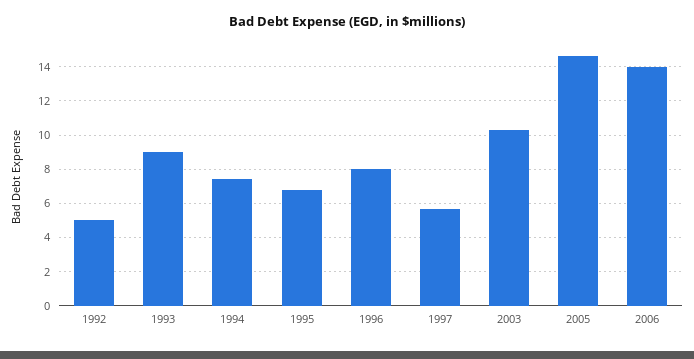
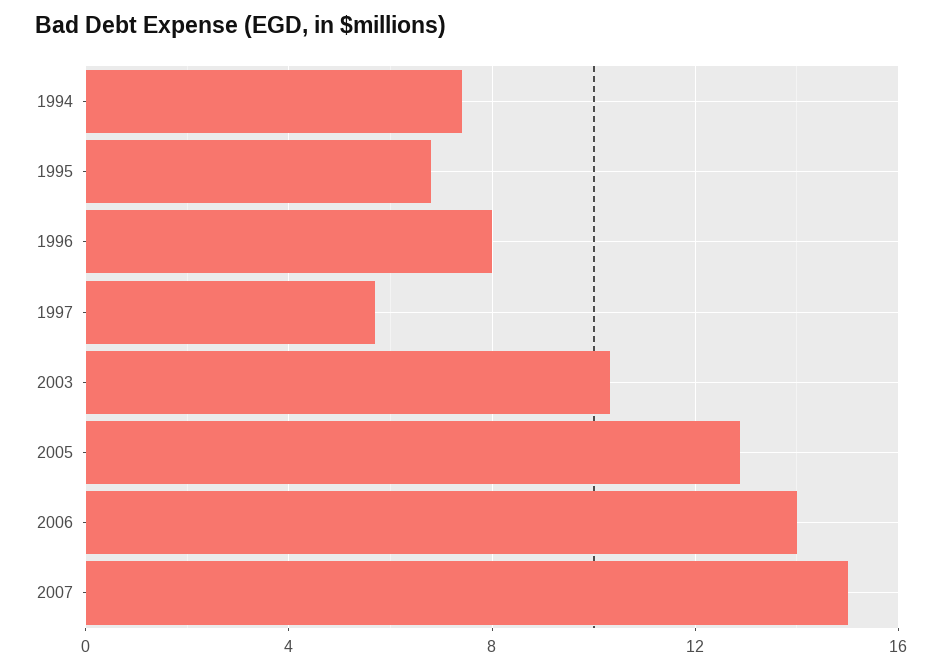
1992: 5 -> none
1993: 9 -> none
2005: 14.5 -> 13
2007: none -> 15

